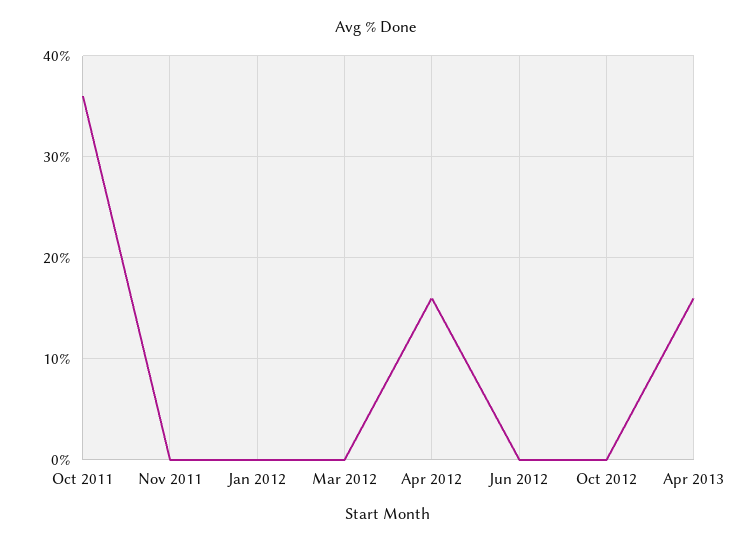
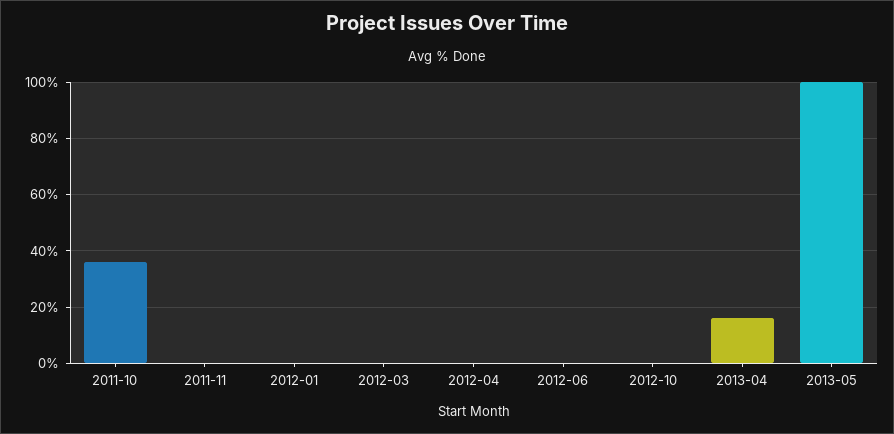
Apr 2012: 16 -> 0
2013-05: none -> 100

